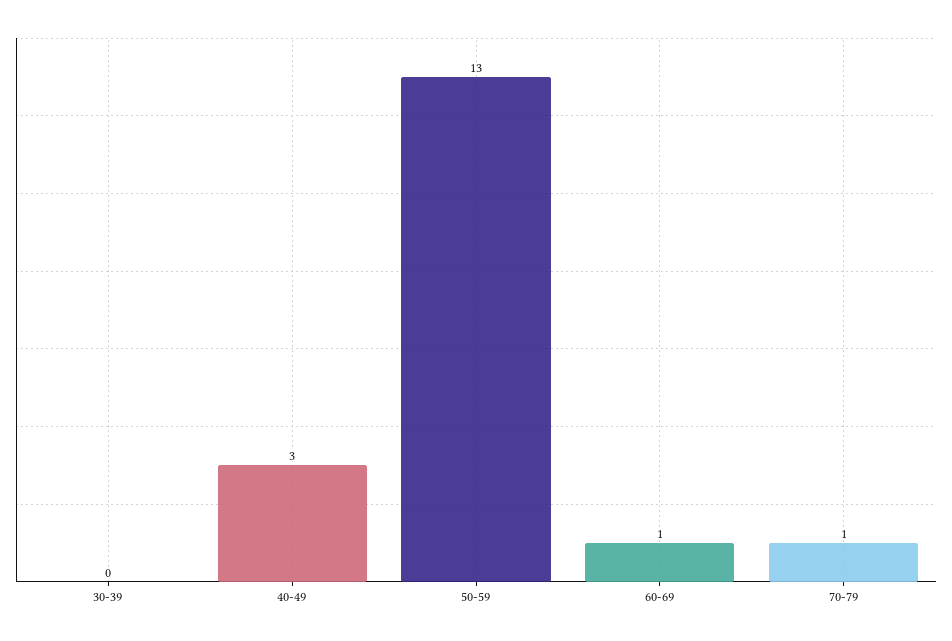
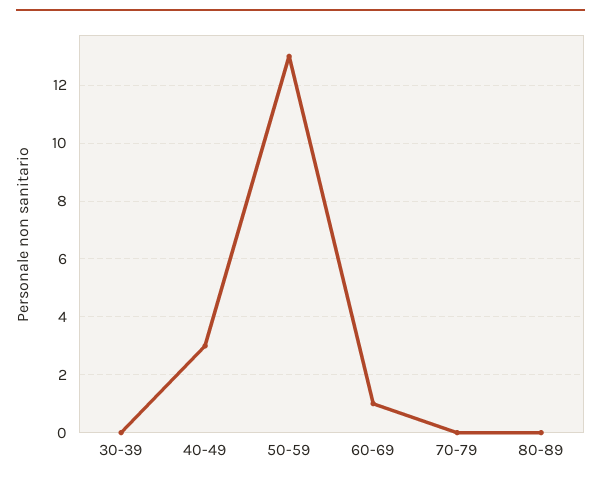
70-79: 1 -> 0
80-89: none -> 0

